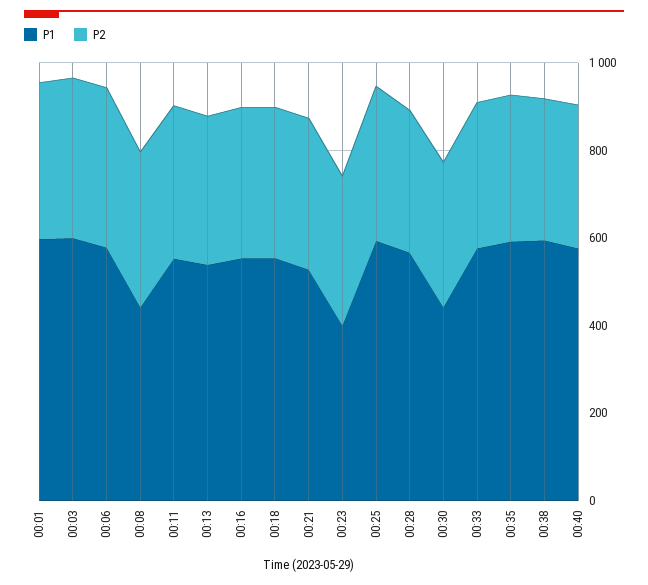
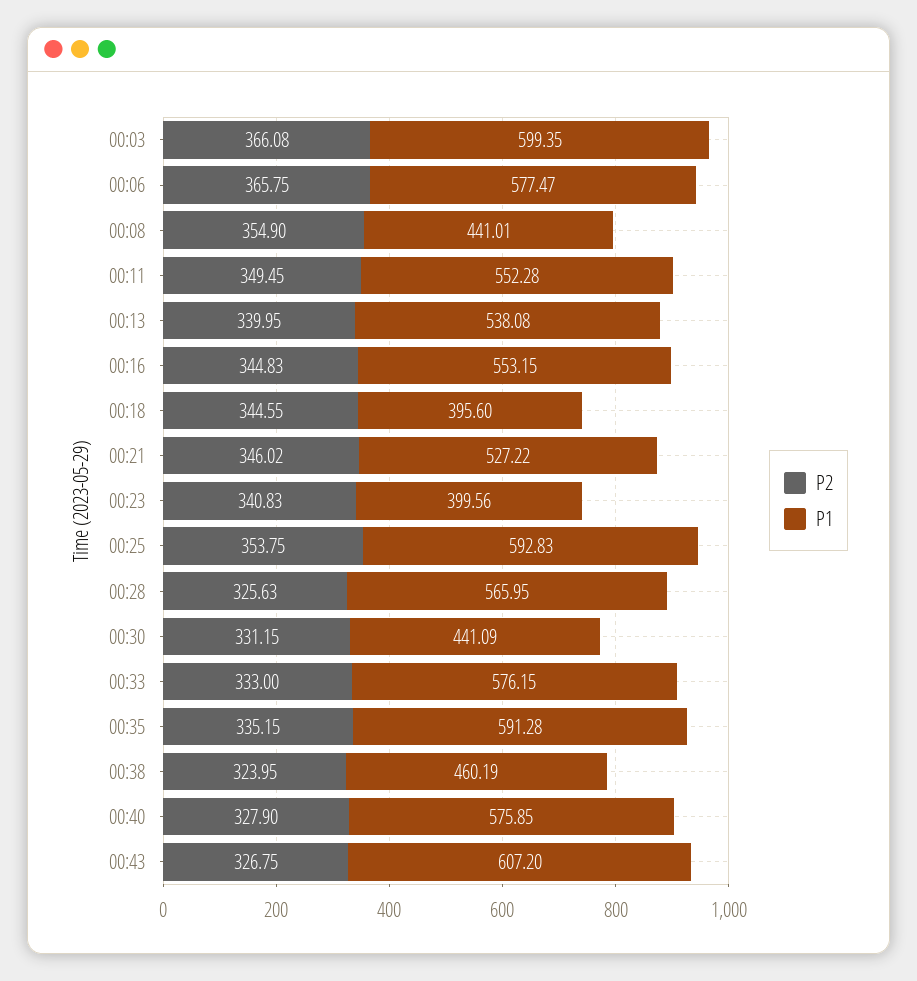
P1, 00:01: 600 -> none
P2, 00:01: 350 -> none
P1, 00:18: 550 -> 395.6
P1, 00:38: 600 -> 460.19
P2, 00:43: none -> 326.75
P1, 00:43: none -> 607.2

